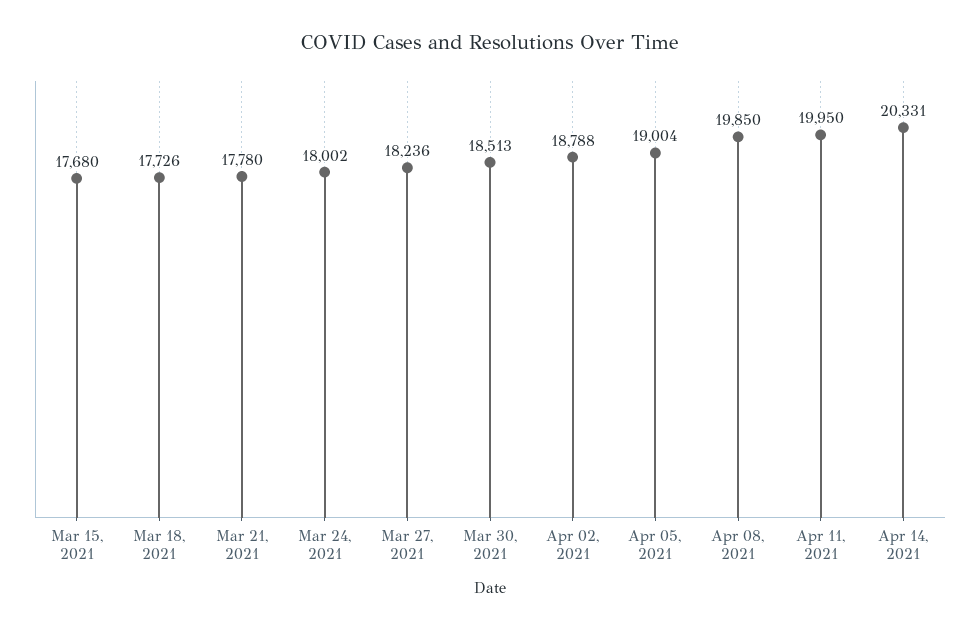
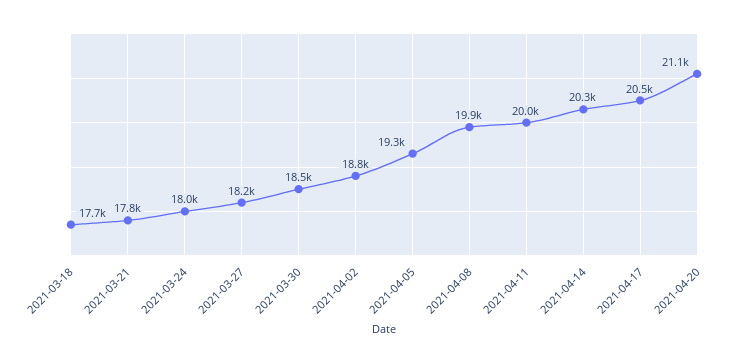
Mar 15, 2021: 17680 -> none
Apr 05, 2021: 19004 -> 19300
2021-04-17: none -> 20500
2021-04-20: none -> 21100

